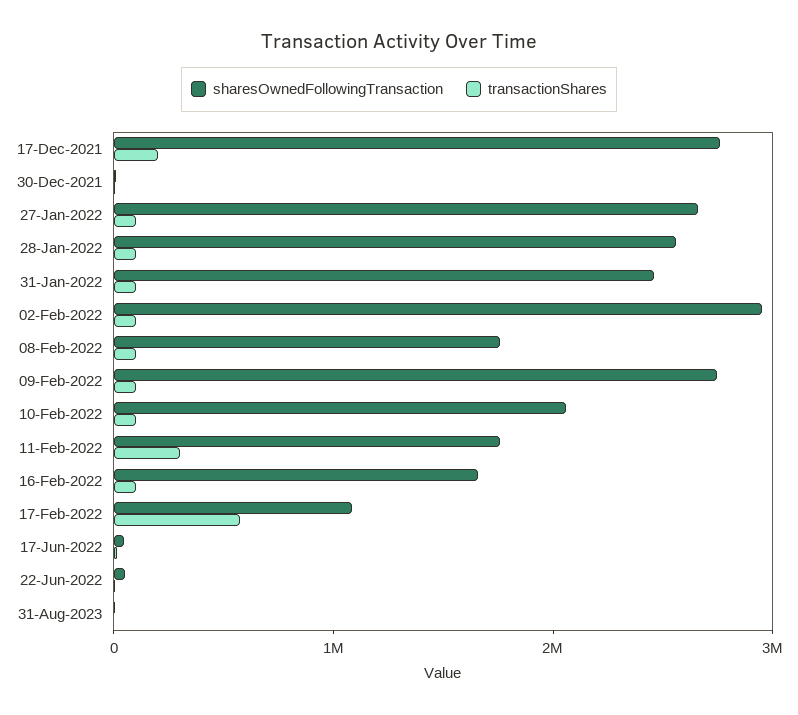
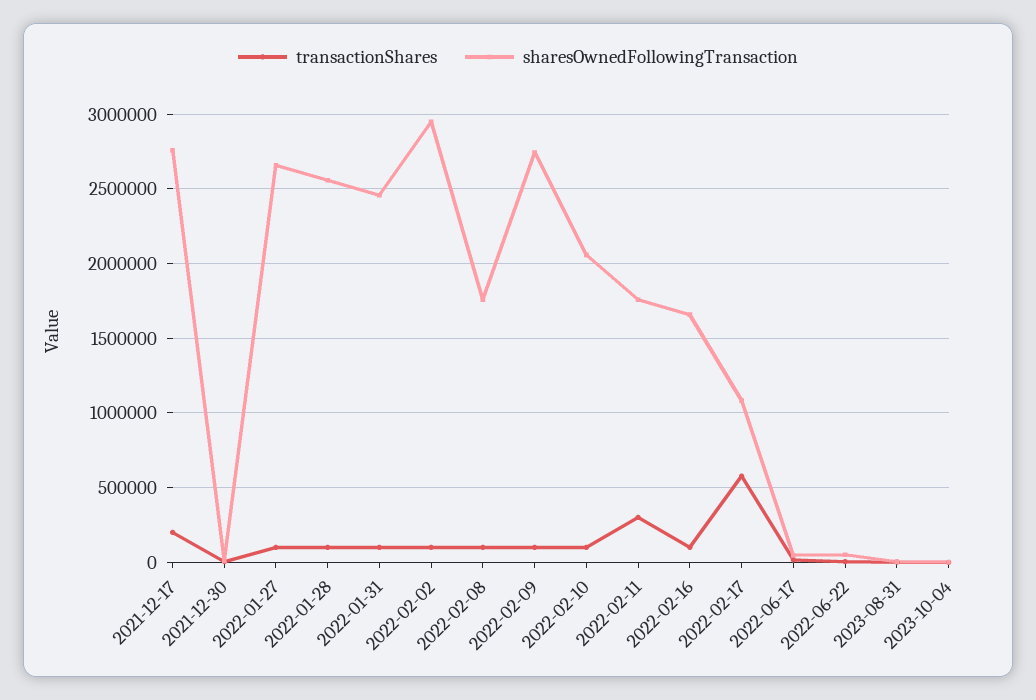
transactionShares, 2023-10-04: none -> 0
sharesOwnedFollowingTransaction, 2023-10-04: none -> 0

